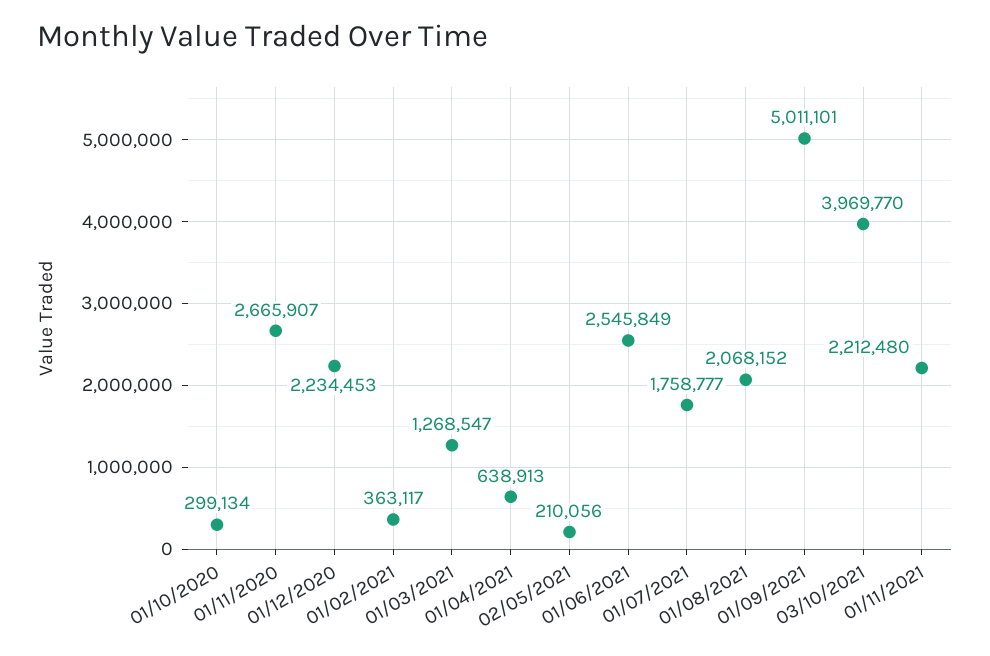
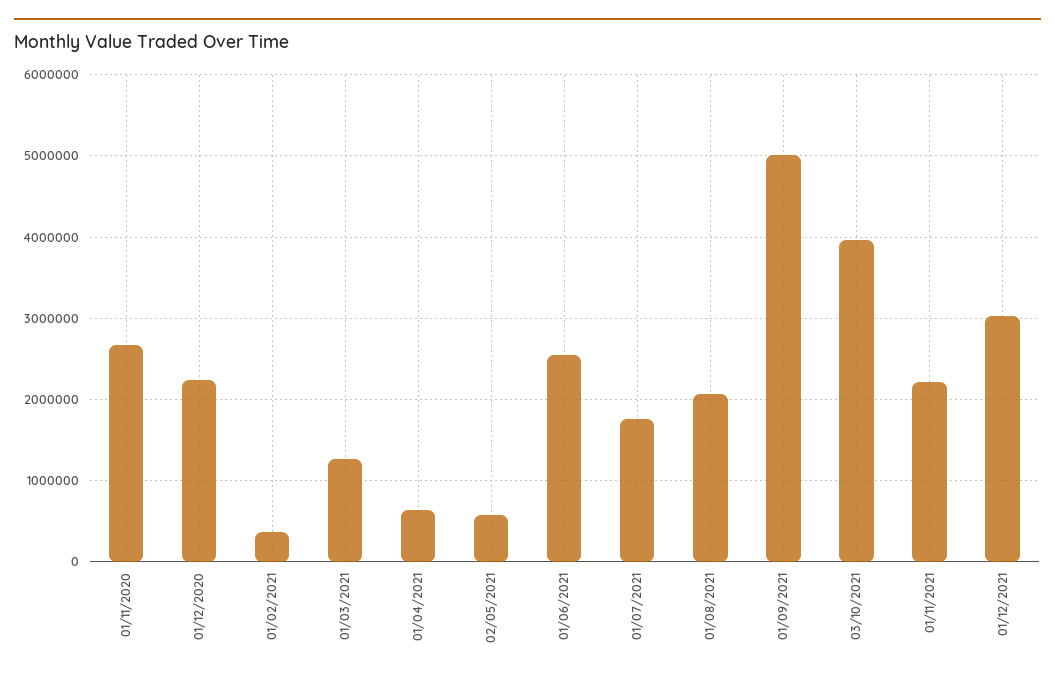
01/10/2020: 299134 -> none
02/05/2021: 210056 -> 600000
01/12/2021: none -> 3000000

